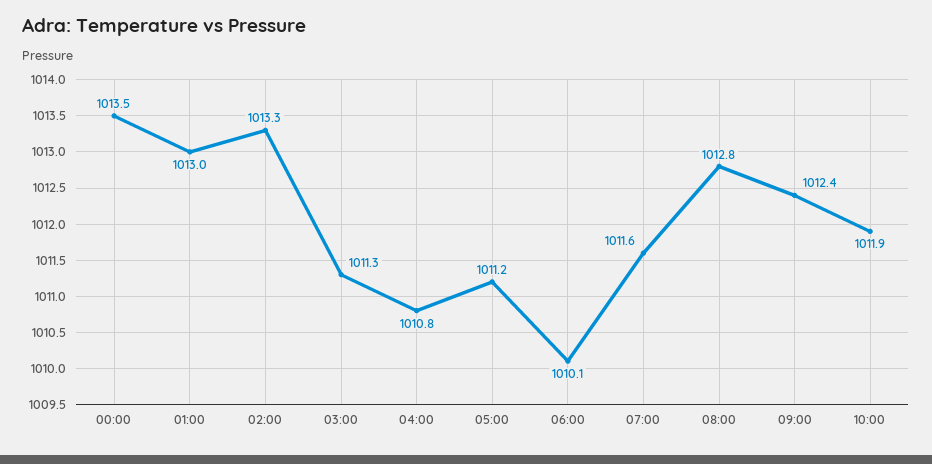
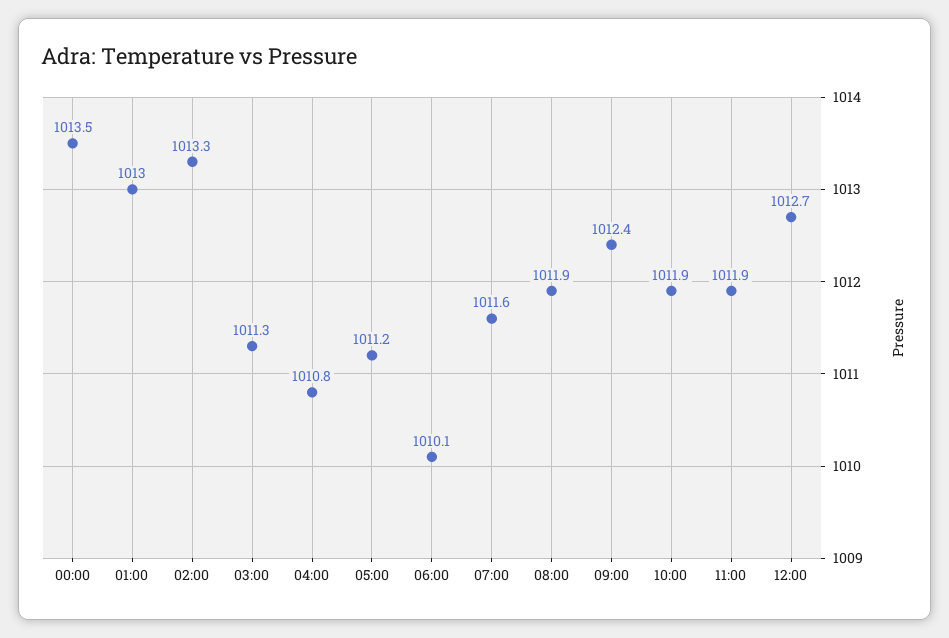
08:00: 1012.8 -> 1011.9
11:00: none -> 1011.9
12:00: none -> 1012.7

